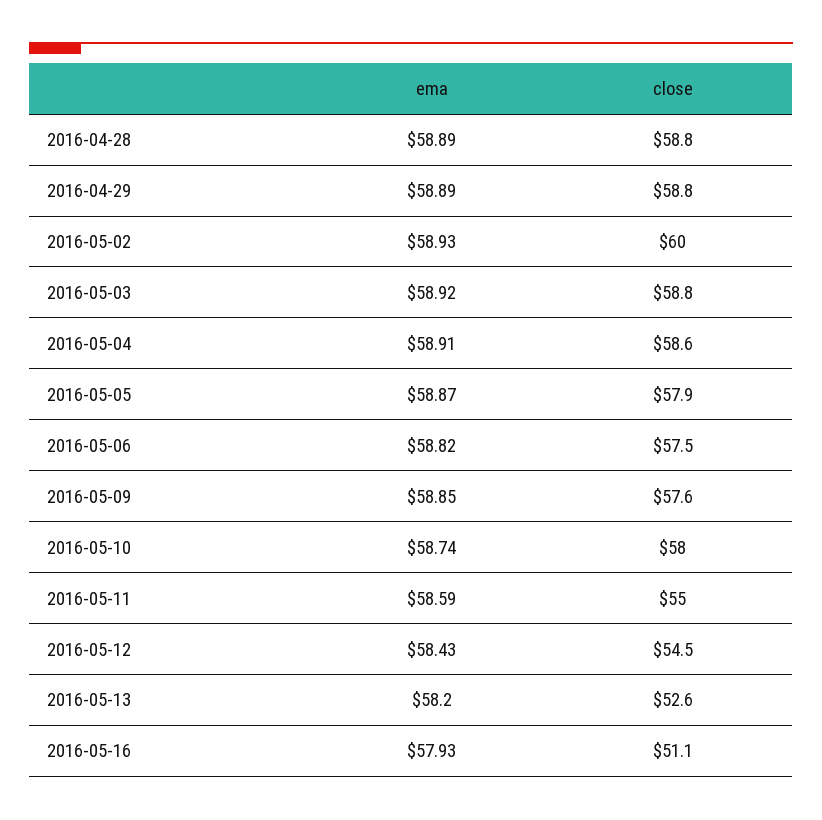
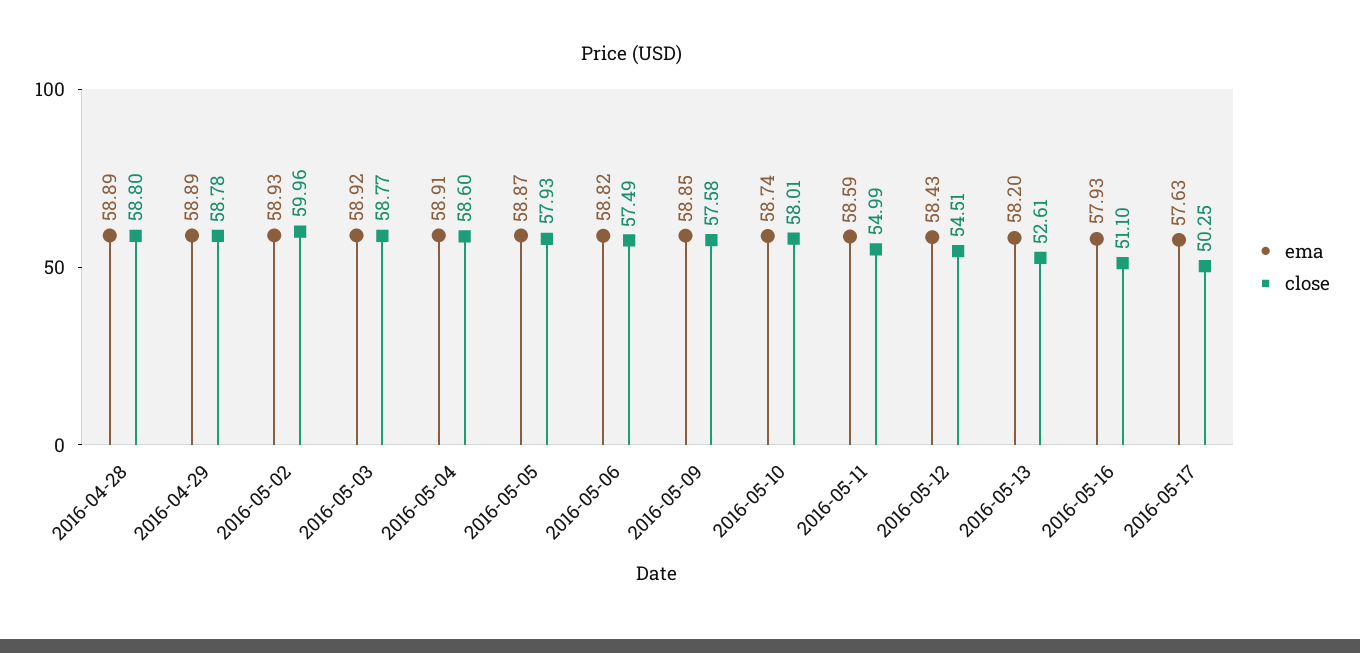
ema, 2016-05-17: none -> 57.63
close, 2016-05-17: none -> 50.25

